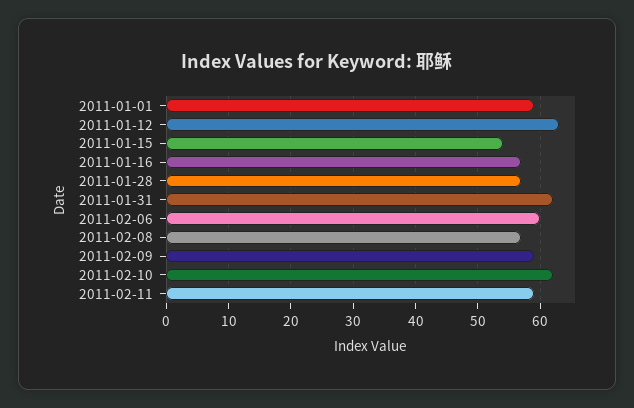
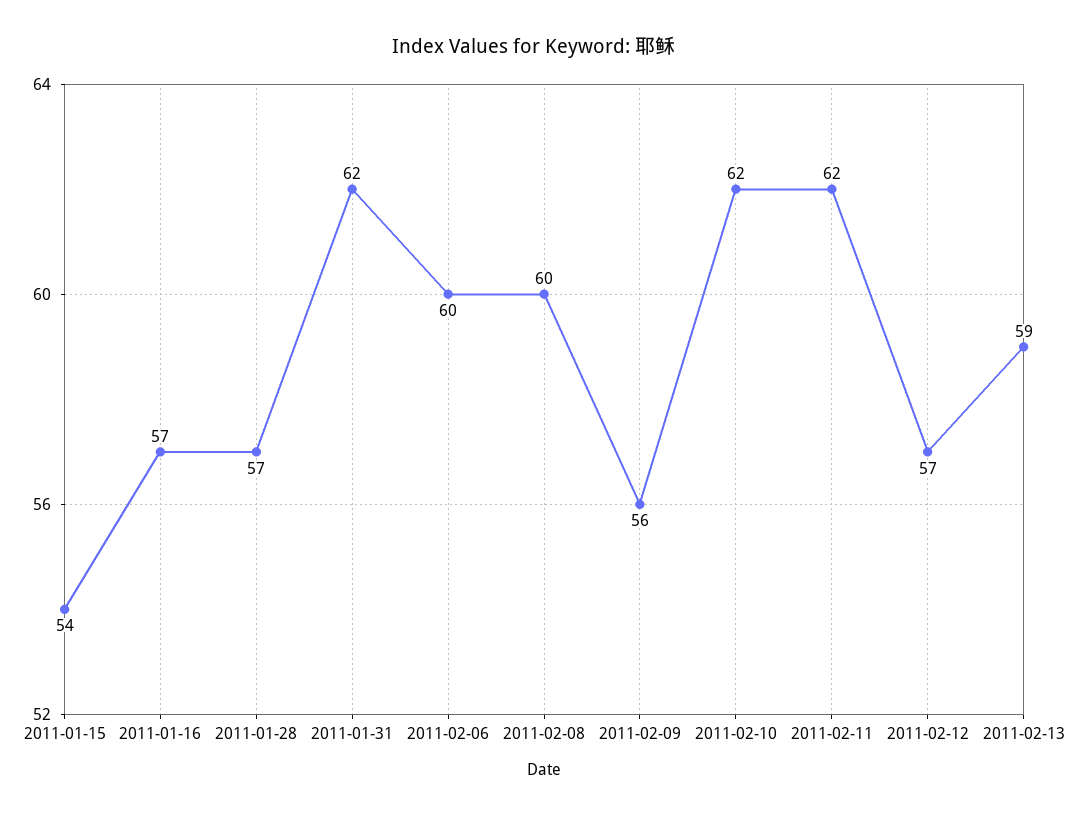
2011-01-01: 59 -> none
2011-01-12: 63 -> none
2011-02-08: 57 -> 60
2011-02-09: 59 -> 56
2011-02-11: 59 -> 62
2011-02-12: none -> 57
2011-02-13: none -> 59

